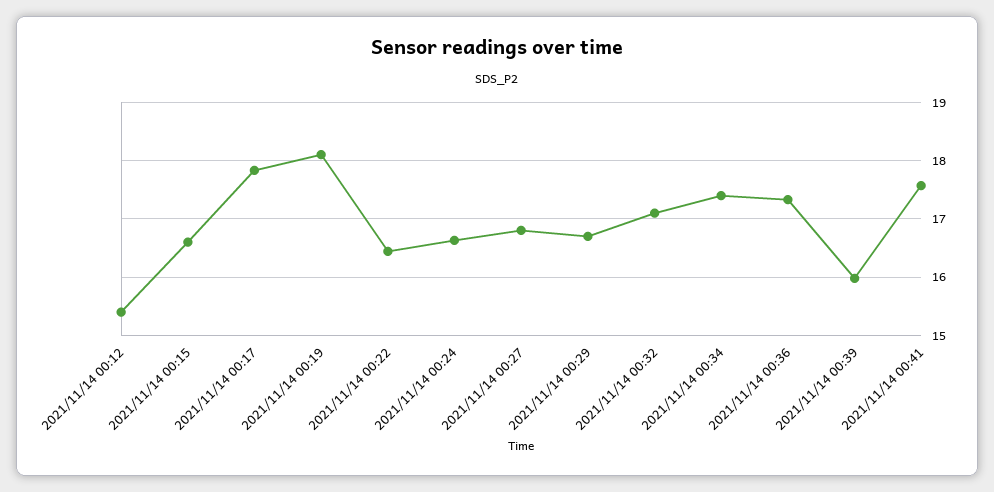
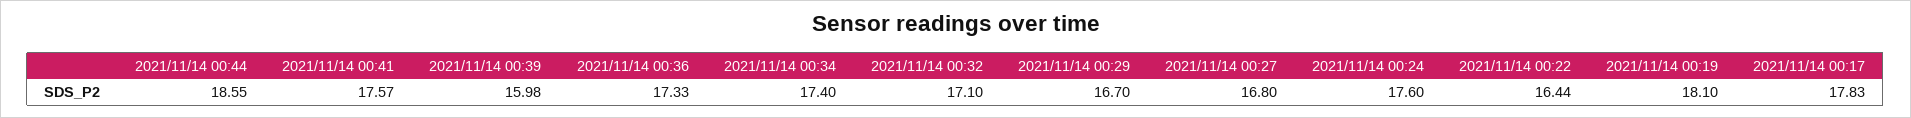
2021/11/14 00:12: 15.4 -> none
2021/11/14 00:15: 16.6 -> none
2021/11/14 00:24: 16.6 -> 17.6
2021/11/14 00:44: none -> 18.55

